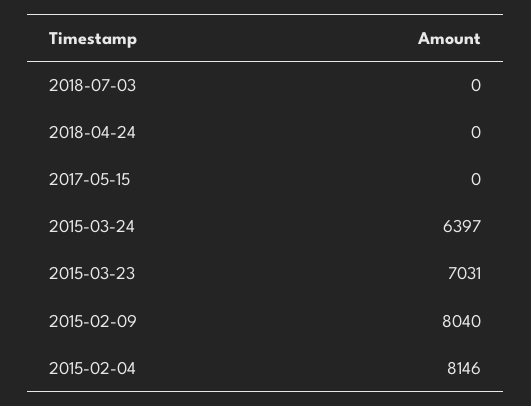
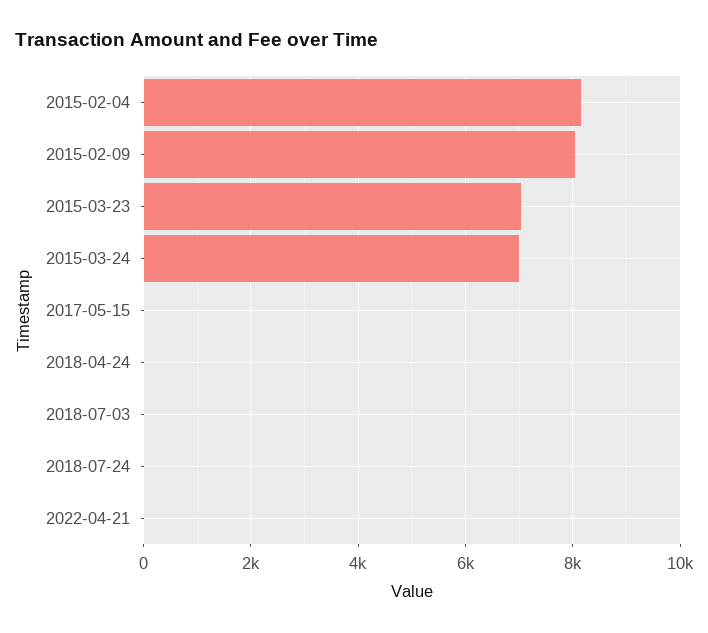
2015-03-24: 6397 -> 7000
2018-07-24: none -> 0
2022-04-21: none -> 0

